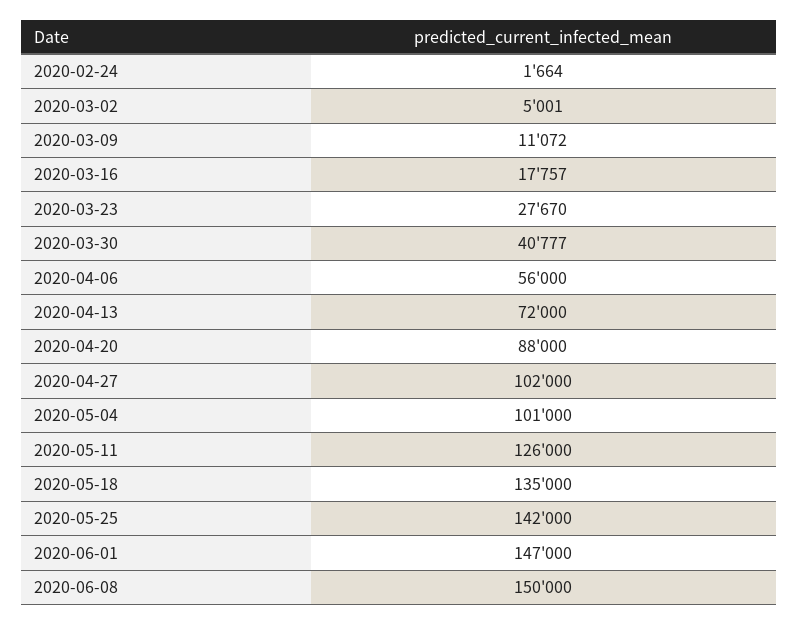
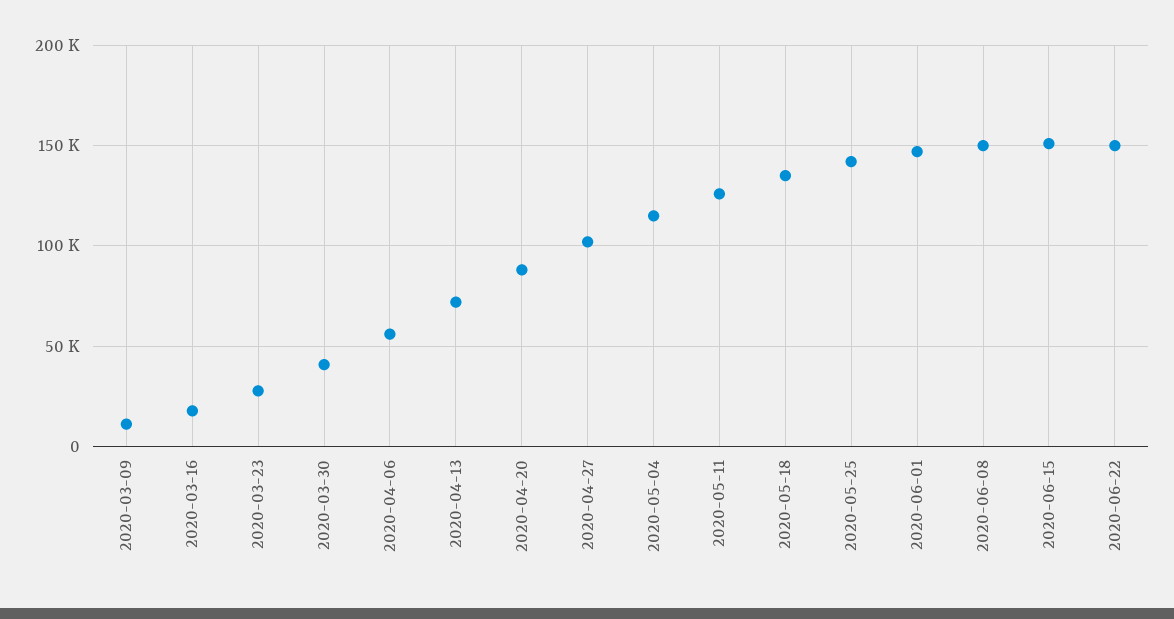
2020-02-24: 1664 -> none
2020-03-02: 5001 -> none
2020-05-04: 101000 -> 115000
2020-06-15: none -> 150000
2020-06-22: none -> 150000

